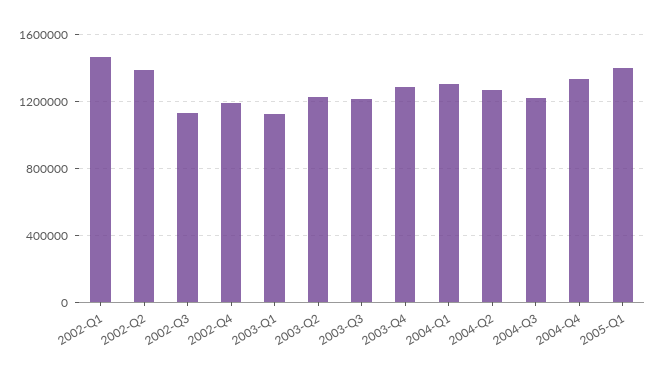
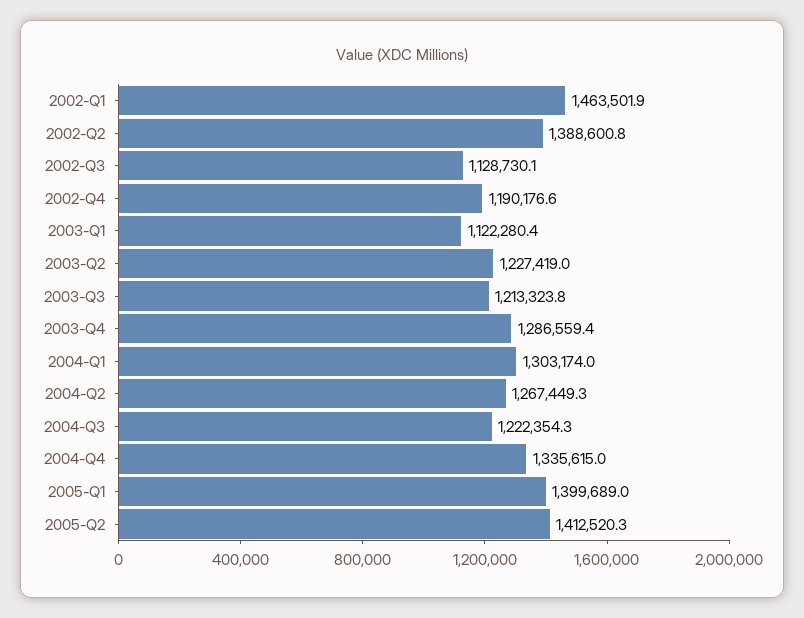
2005-Q2: none -> 1412520.3

